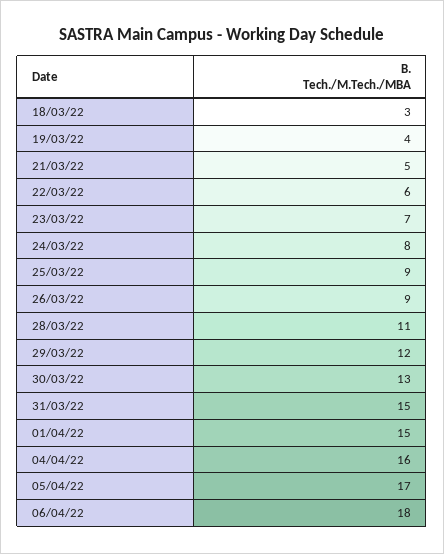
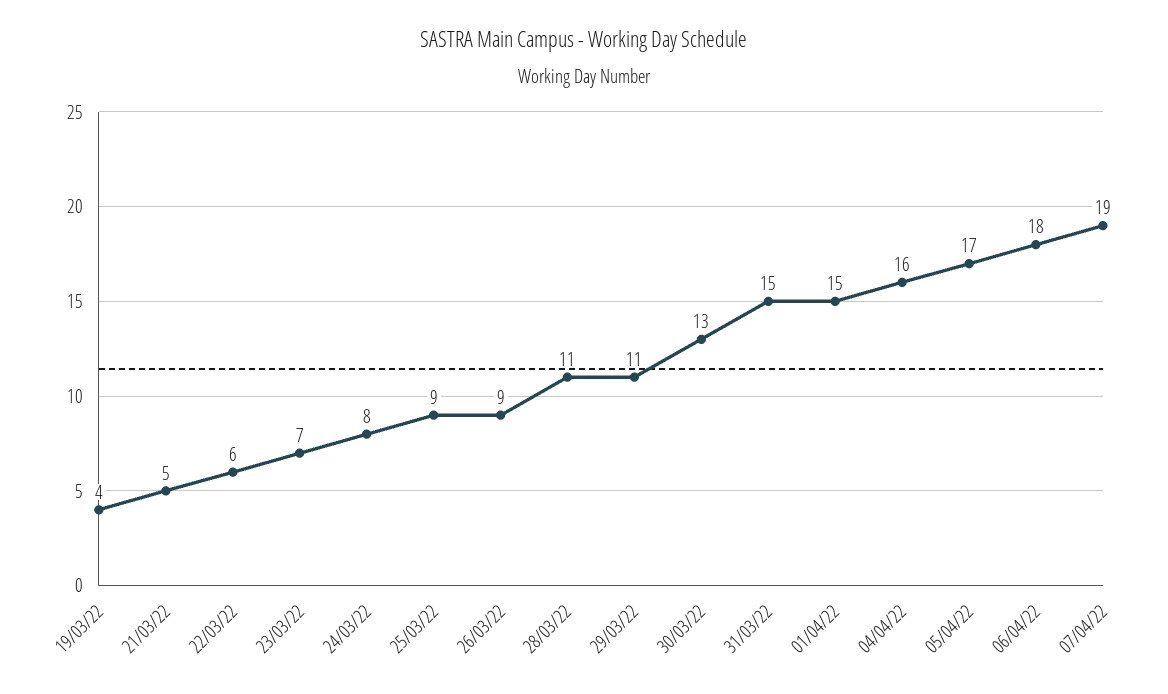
18/03/22: 3 -> none
29/03/22: 12 -> 11
07/04/22: none -> 19

